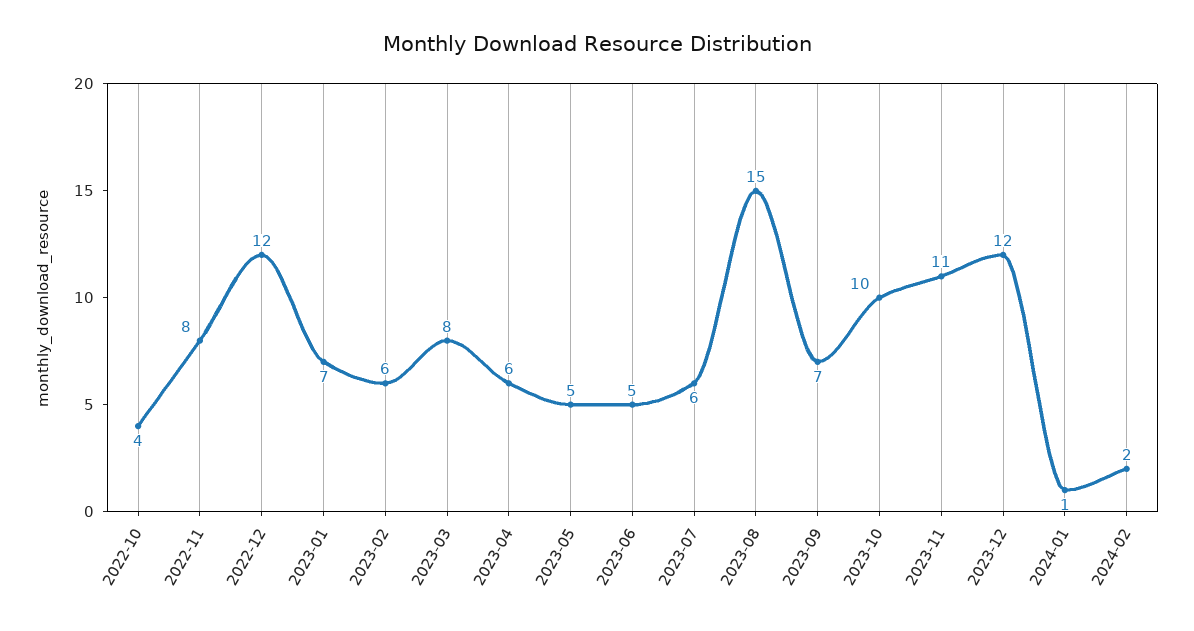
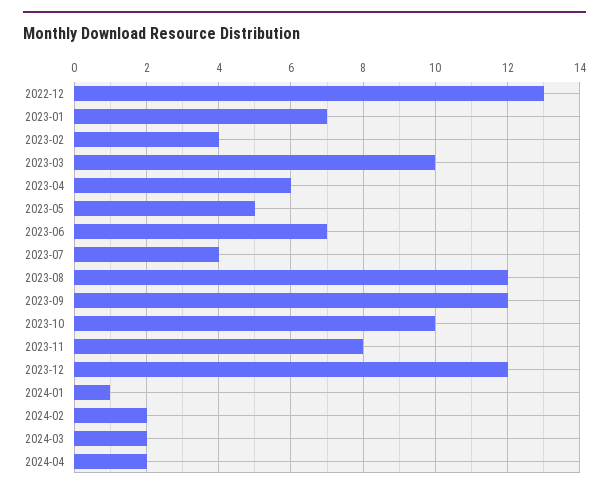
2022-10: 4 -> none
2022-11: 8 -> none
2022-12: 12 -> 13
2023-02: 6 -> 4
2023-03: 8 -> 10
2023-06: 5 -> 7
2023-07: 6 -> 4
2023-08: 15 -> 12
2023-09: 7 -> 12
2023-11: 11 -> 8
2024-03: none -> 2
2024-04: none -> 2

